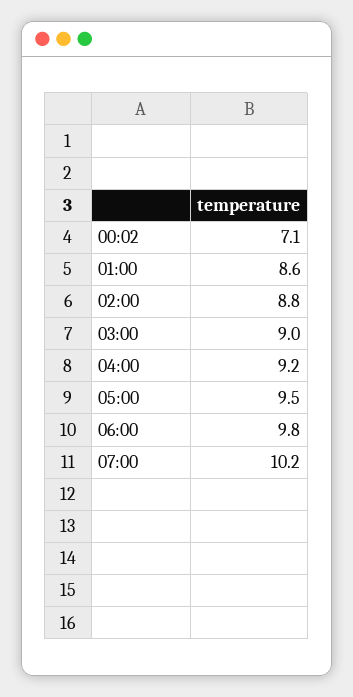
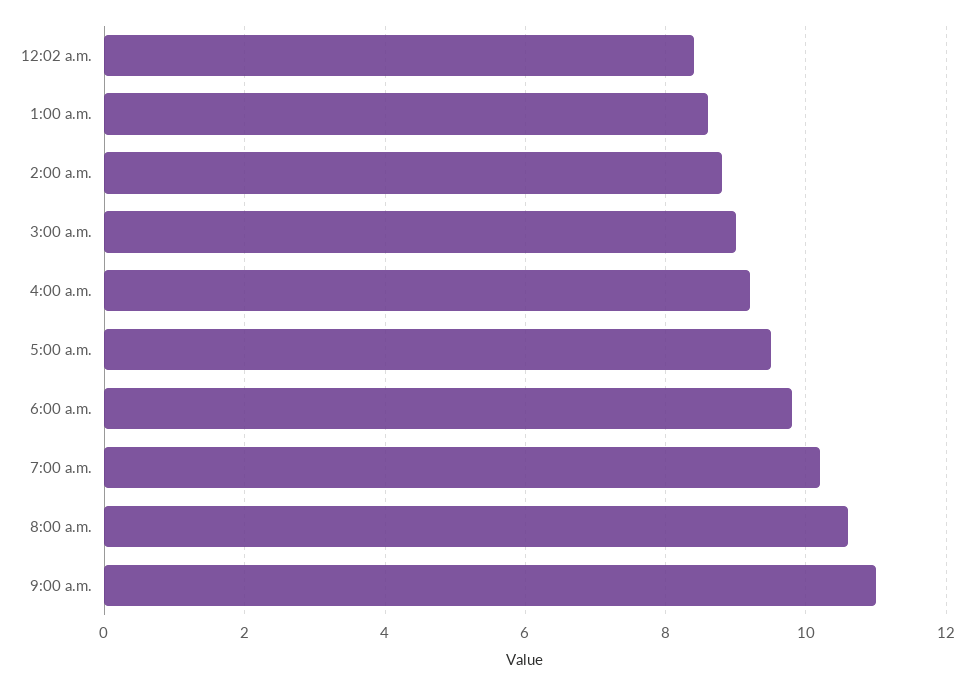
00:02: 7.1 -> 8.5
8:00 a.m.: none -> 10.5
9:00 a.m.: none -> 11

